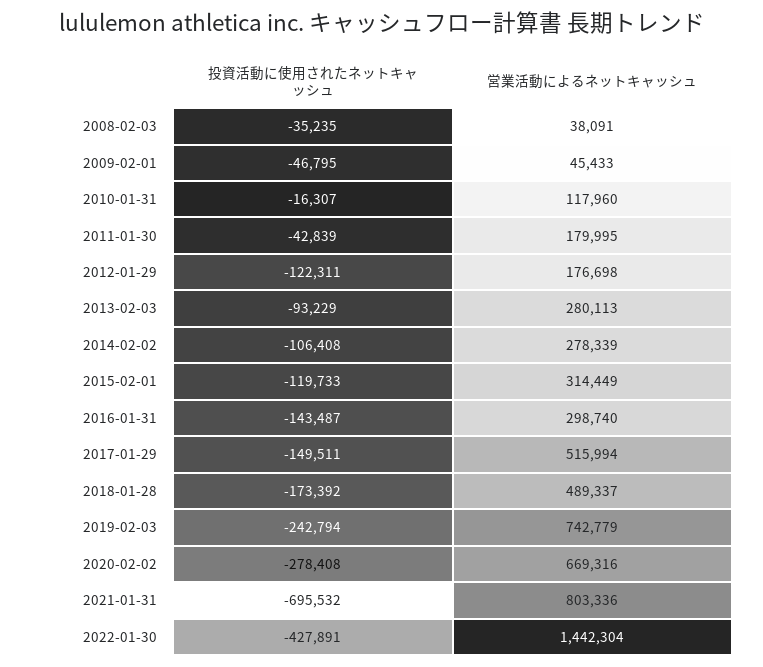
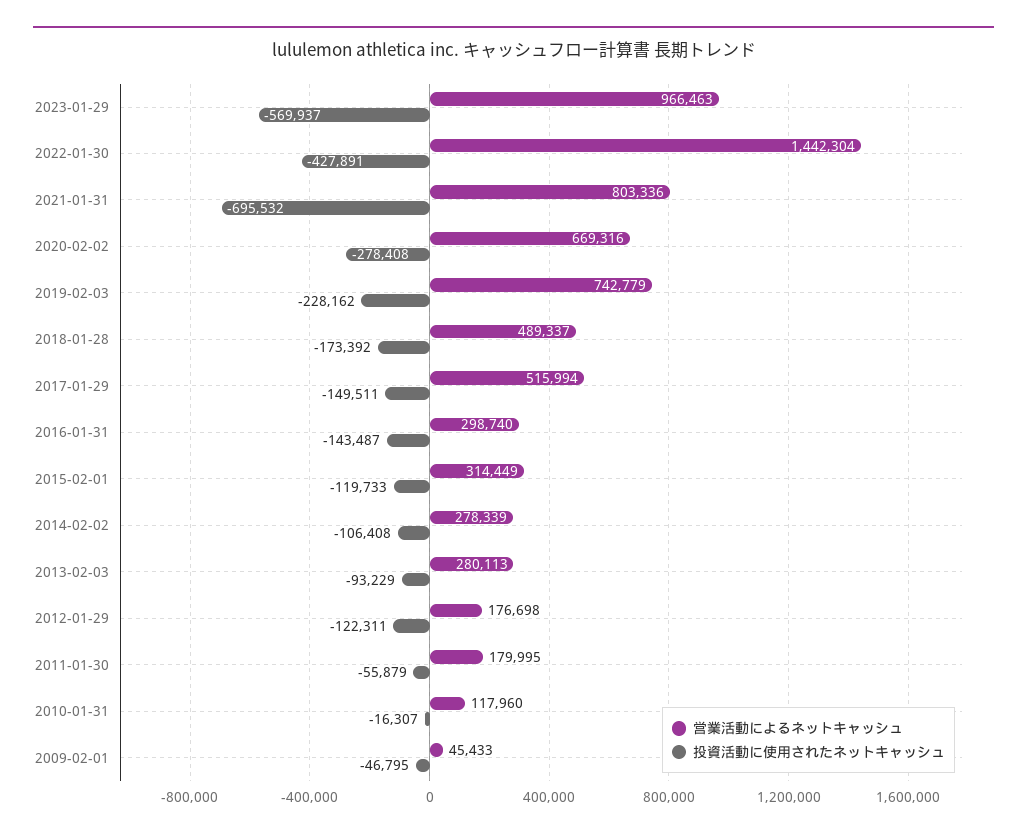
投資活動に使用されたネットキャッシュ, 2008-02-03: -35235 -> none
営業活動によるネットキャッシュ, 2008-02-03: 38091 -> none
投資活動に使用されたネットキャッシュ, 2011-01-30: -42839 -> -55879
投資活動に使用されたネットキャッシュ, 2019-02-03: -242794 -> -228162
営業活動によるネットキャッシュ, 2023-01-29: none -> 966463
投資活動に使用されたネットキャッシュ, 2023-01-29: none -> -569937

